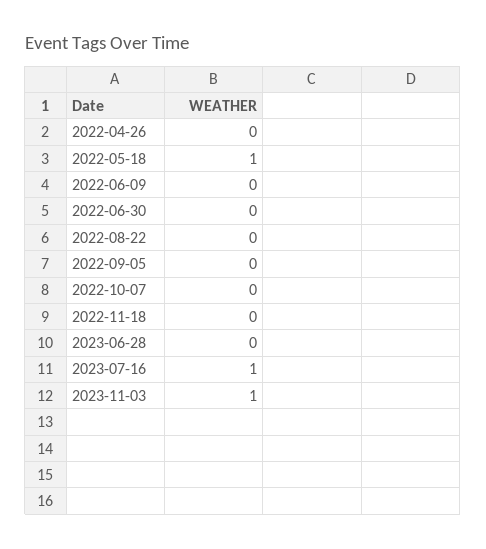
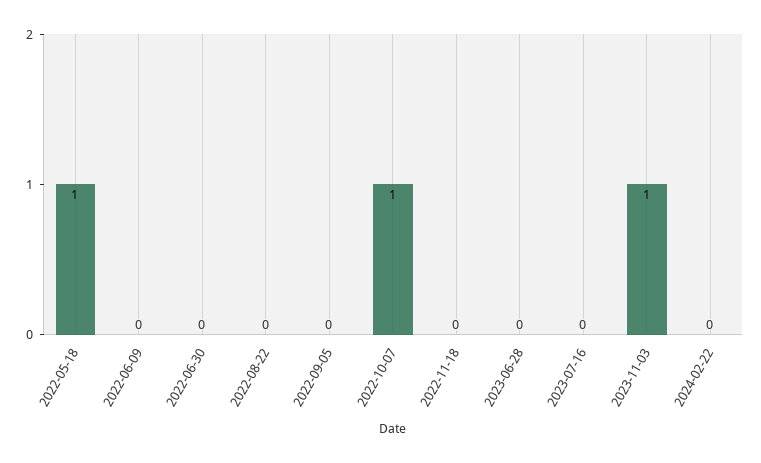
2022-04-26: 0 -> none
2022-10-07: 0 -> 1
2023-07-16: 1 -> 0
2024-02-22: none -> 0

